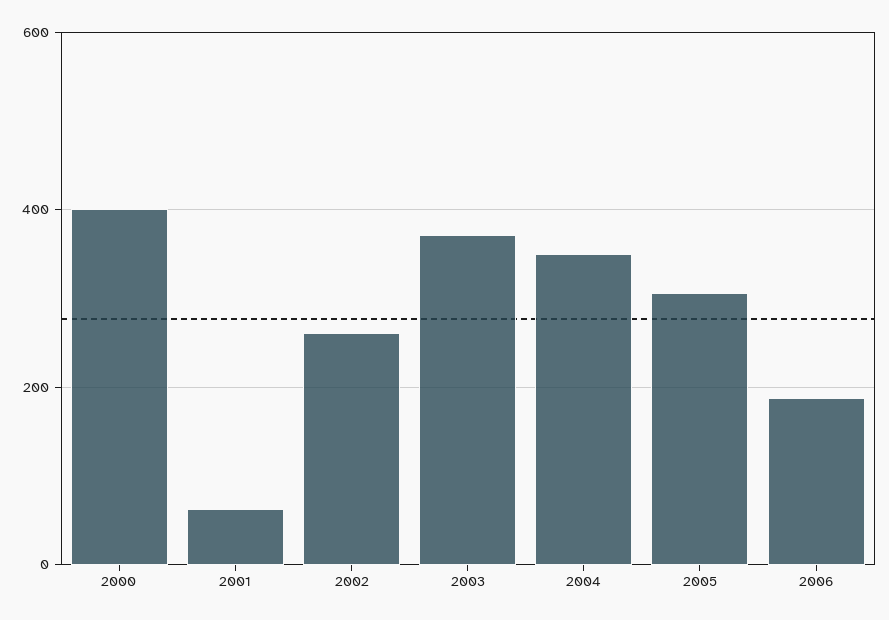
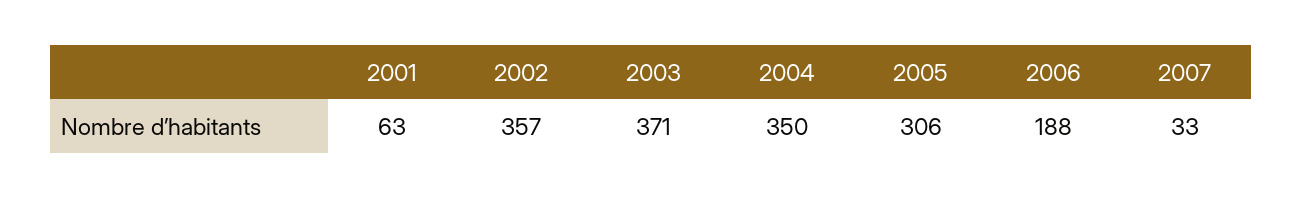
2000: 400 -> none
2002: 260 -> 357
2007: none -> 33

